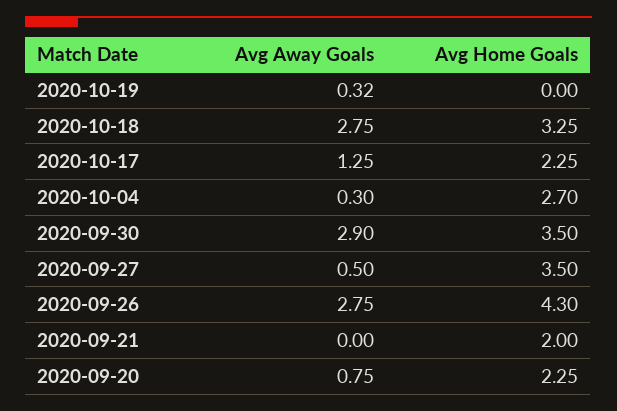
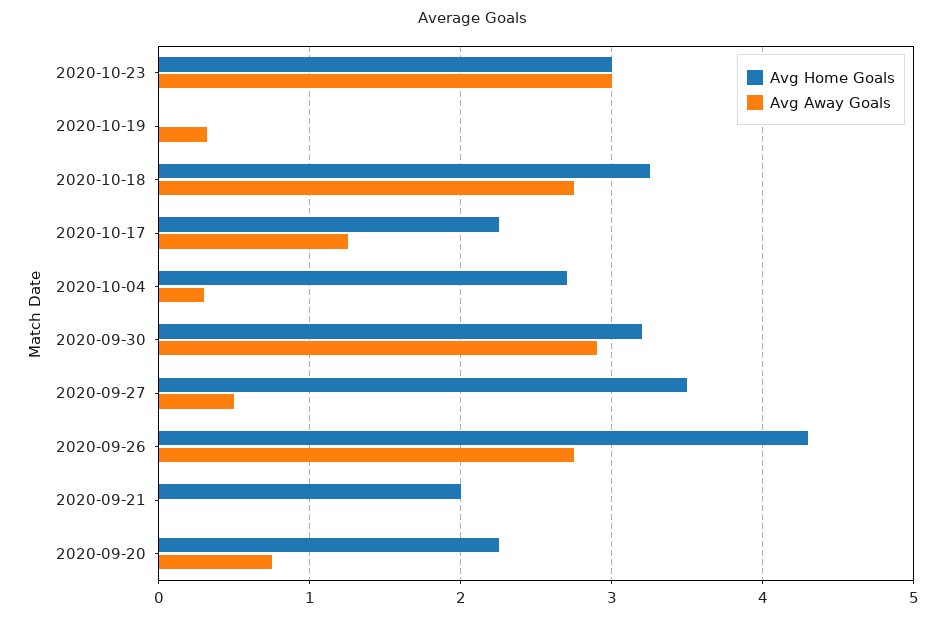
Avg Home Goals, 2020-09-30: 3.5 -> 3.2
Avg Home Goals, 2020-10-23: none -> 3
Avg Away Goals, 2020-10-23: none -> 3

